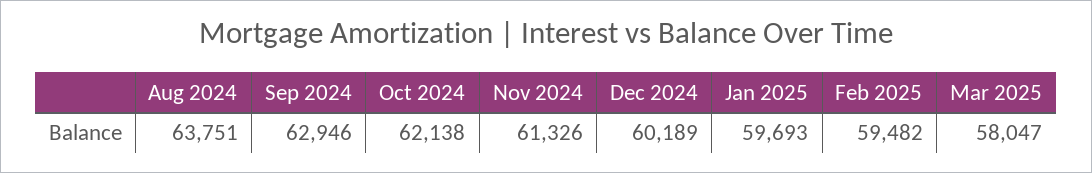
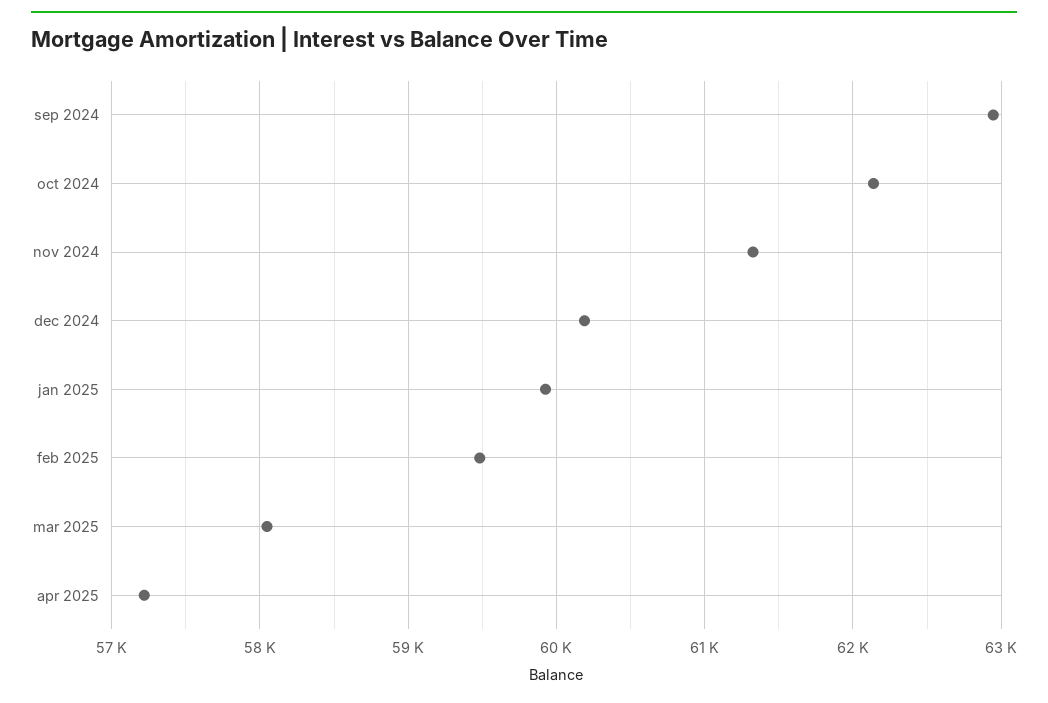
Aug 2024: 63751 -> none
Jan 2025: 59693 -> 59900
apr 2025: none -> 57200

